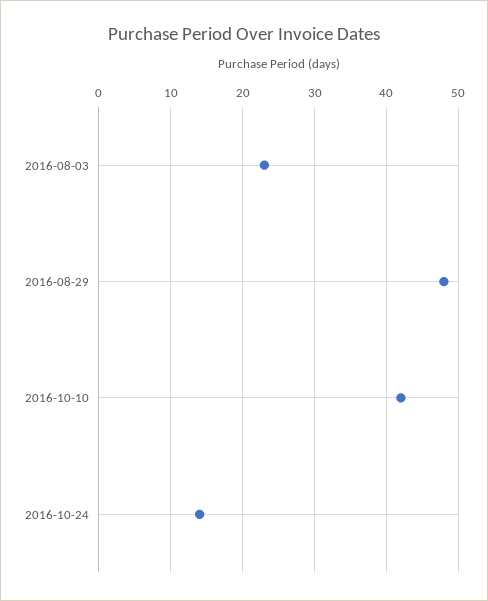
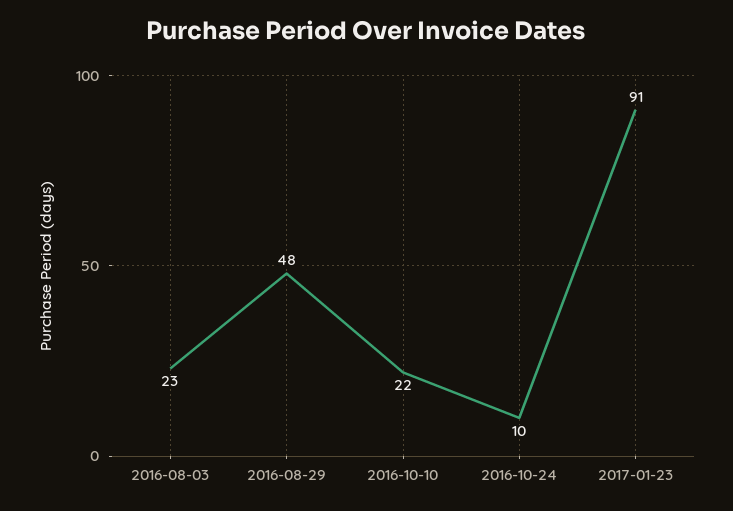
2016-10-10: 42 -> 22
2016-10-24: 14 -> 10
2017-01-23: none -> 91

